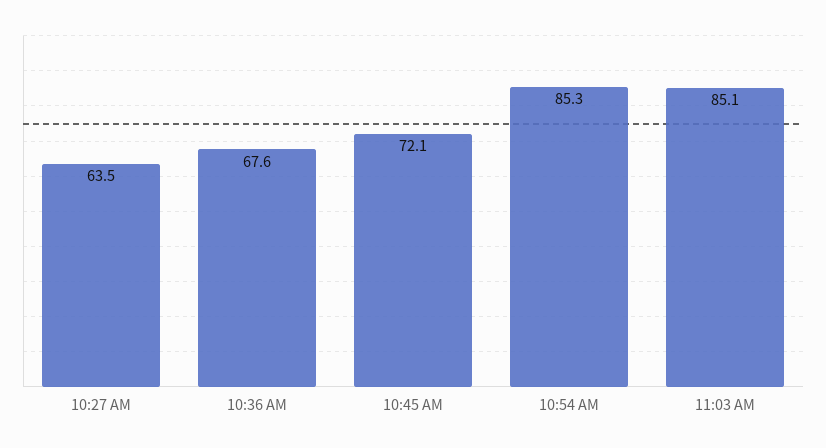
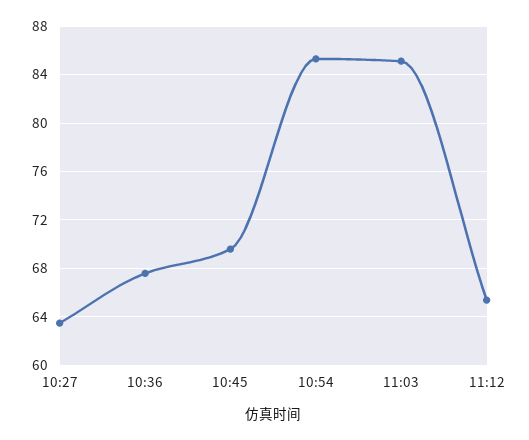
10:45 AM: 72.1 -> 69.5
11:12: none -> 65.5

